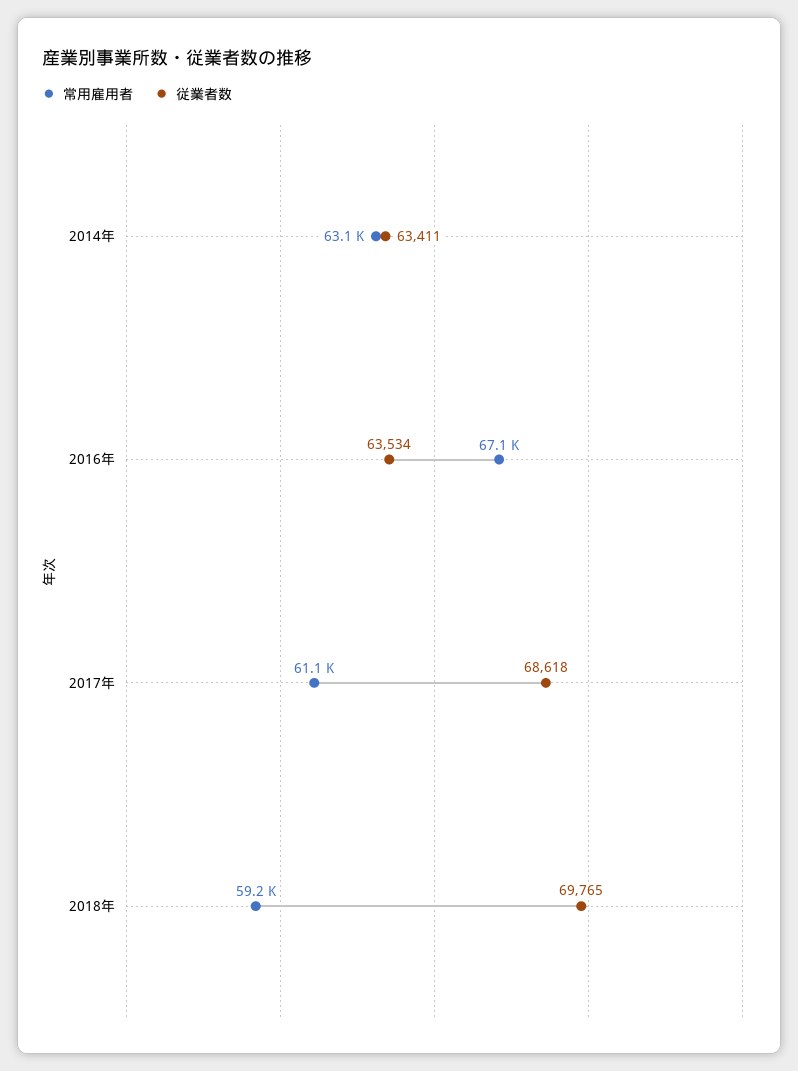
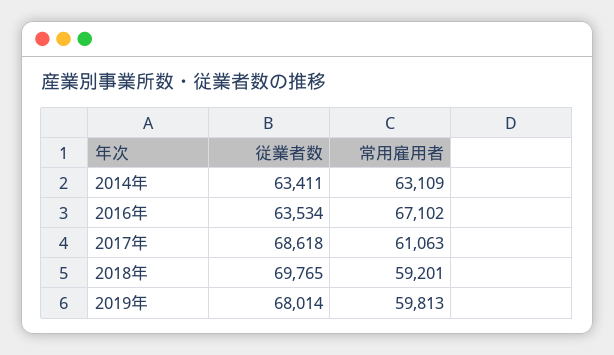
従業者数, 2019年: none -> 68014
常用雇用者, 2019年: none -> 59813

